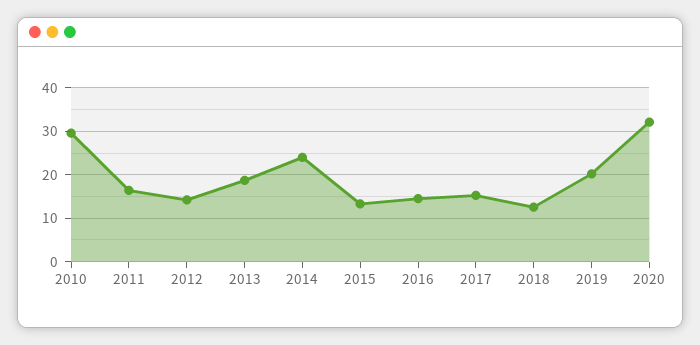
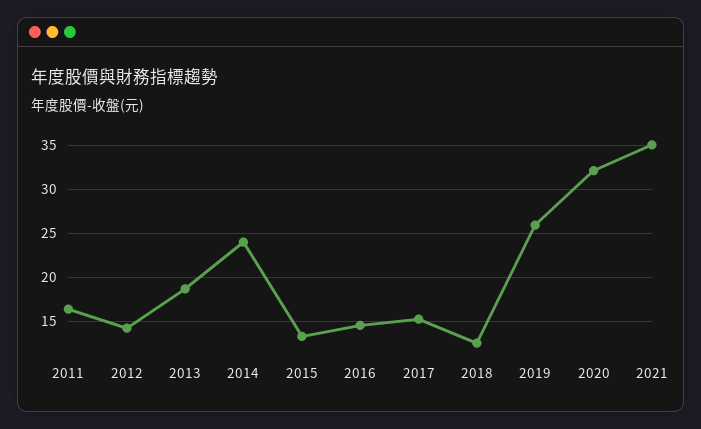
2010: 30 -> none
2019: 20 -> 26
2021: none -> 35

